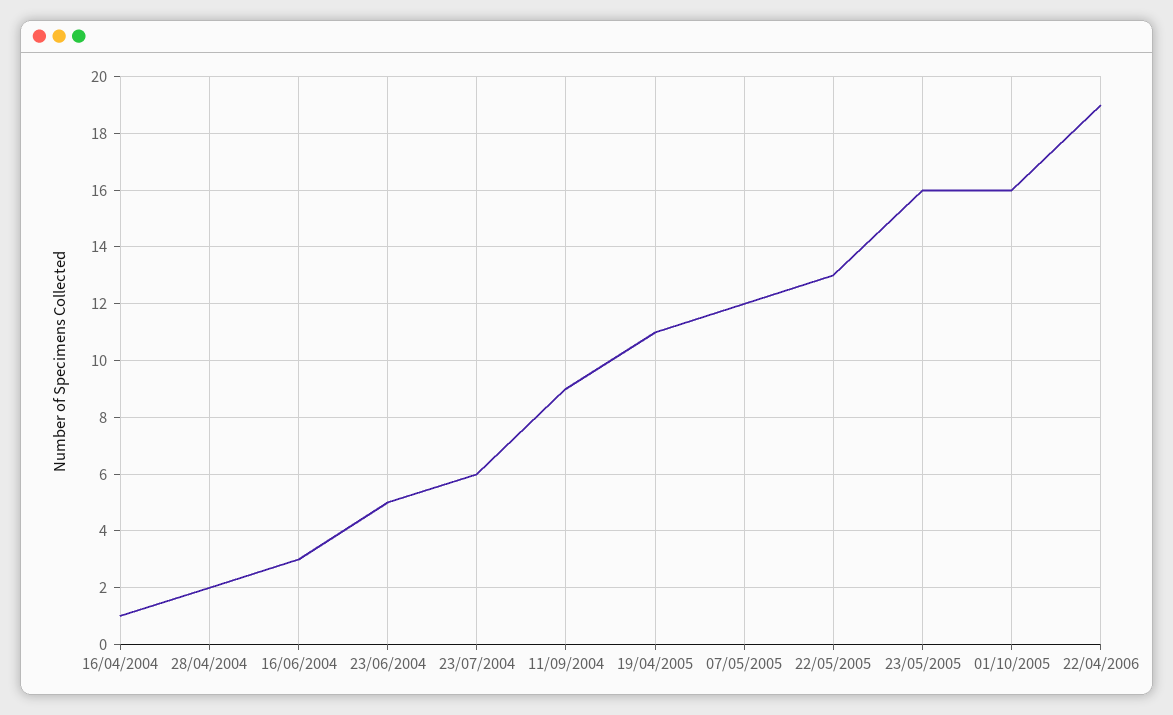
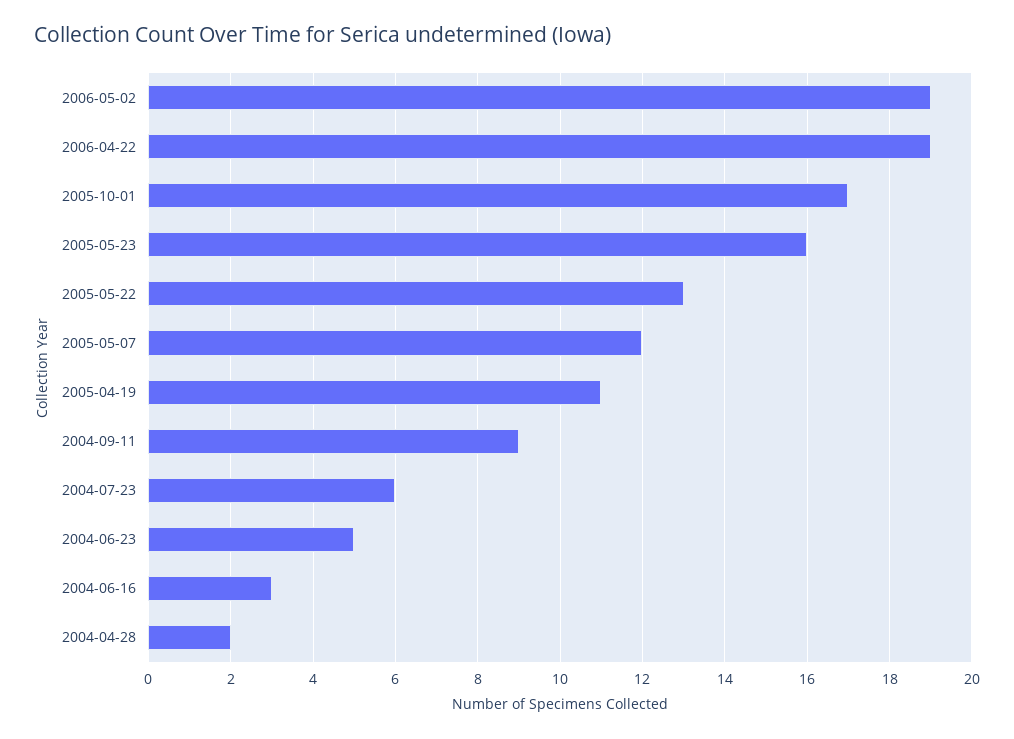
16/04/2004: 1 -> none
01/10/2005: 16 -> 17
2006-05-02: none -> 19

